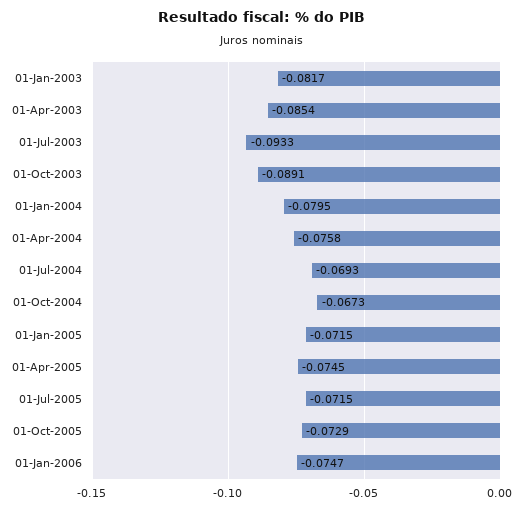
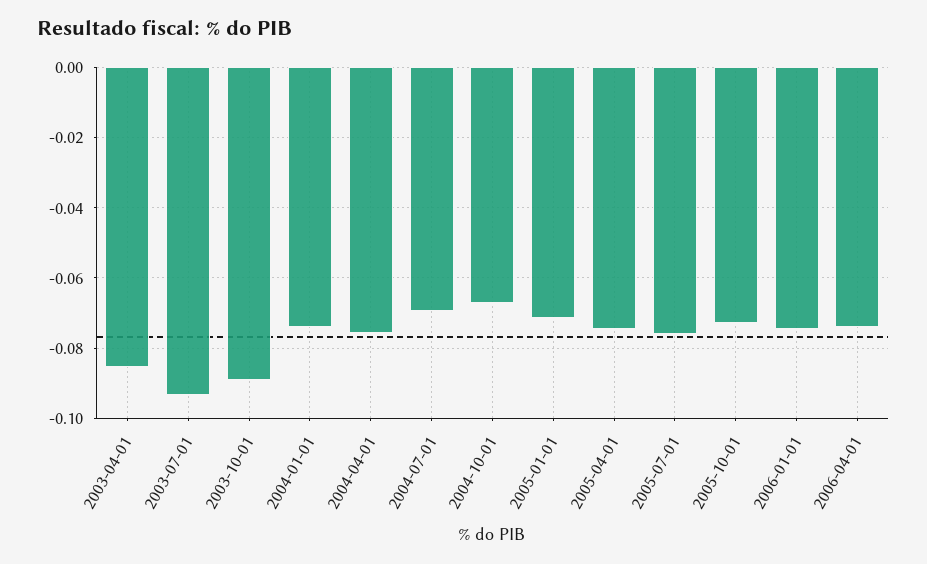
01-Jan-2003: -0.0817 -> none
01-Jan-2004: -0.0795 -> -0.074
01-Jul-2005: -0.0715 -> -0.076
2006-04-01: none -> -0.074

